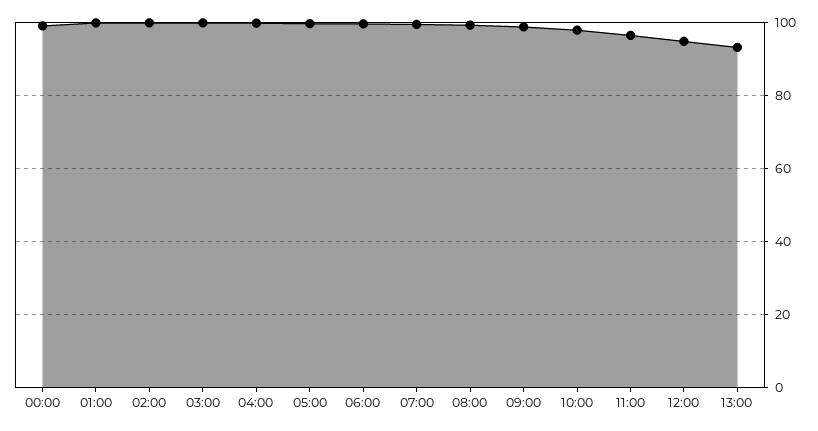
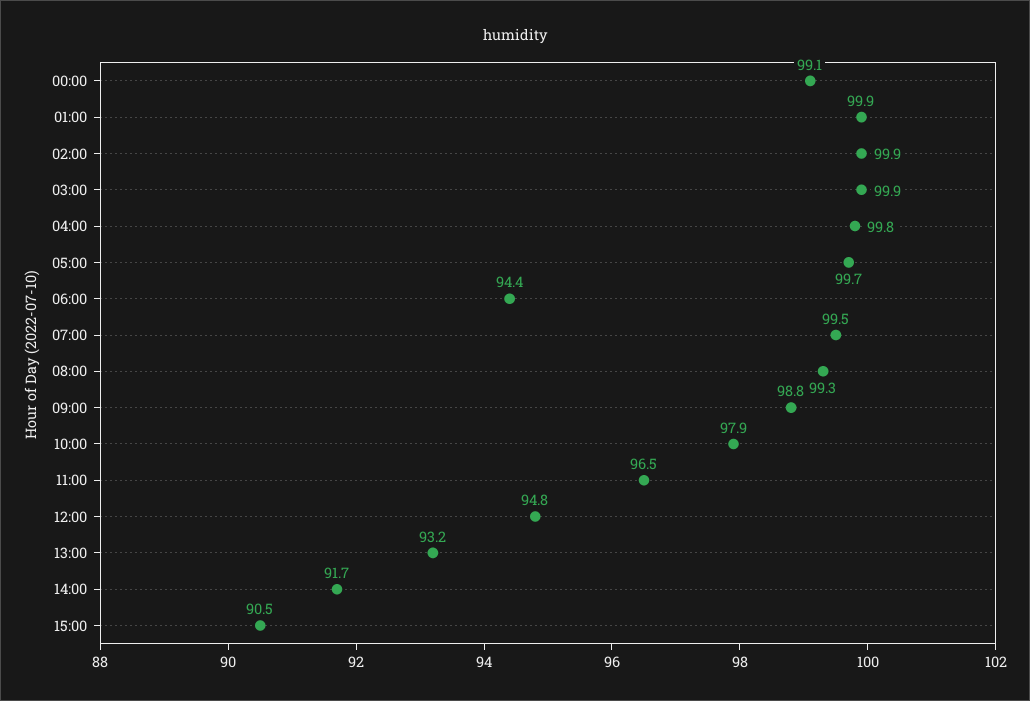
06:00: 100 -> 94.4
14:00: none -> 91.7
15:00: none -> 90.5

